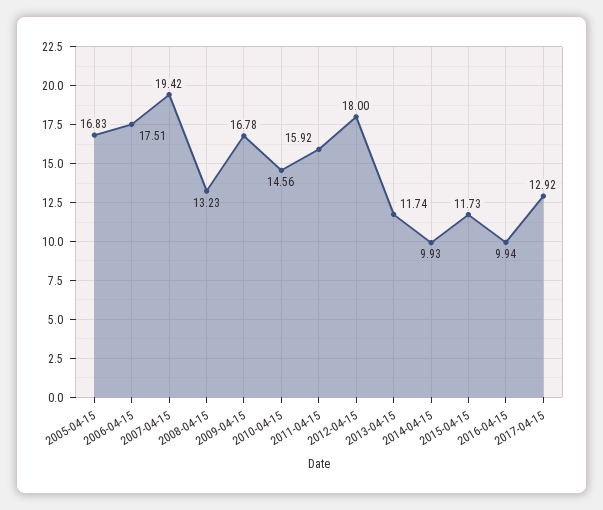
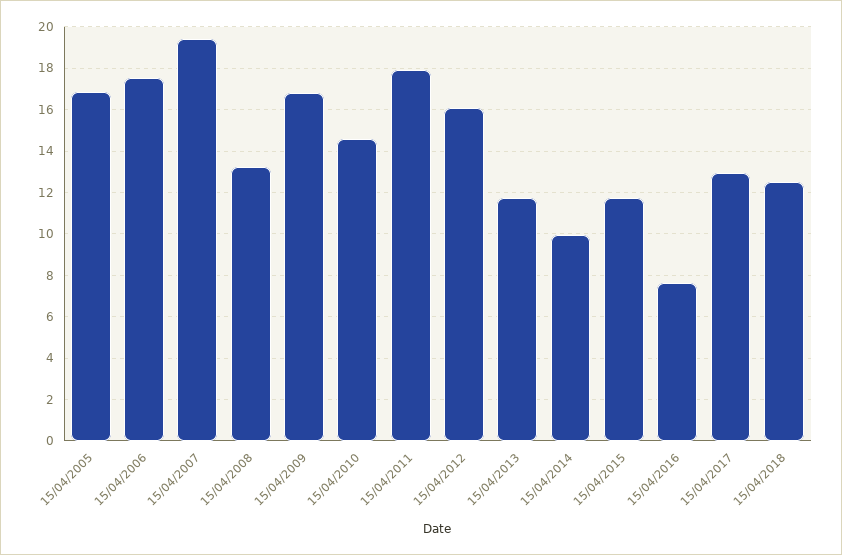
2011-04-15: 15.92 -> 18
2012-04-15: 18 -> 16
2016-04-15: 9.94 -> 7.5
15/04/2018: none -> 12.5

